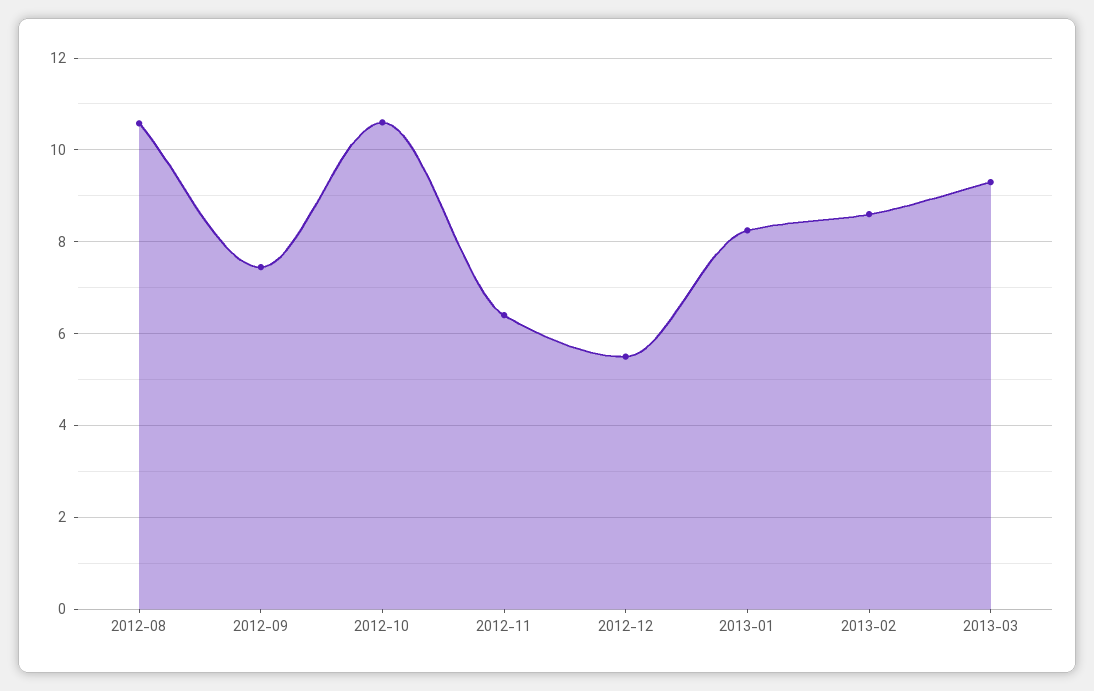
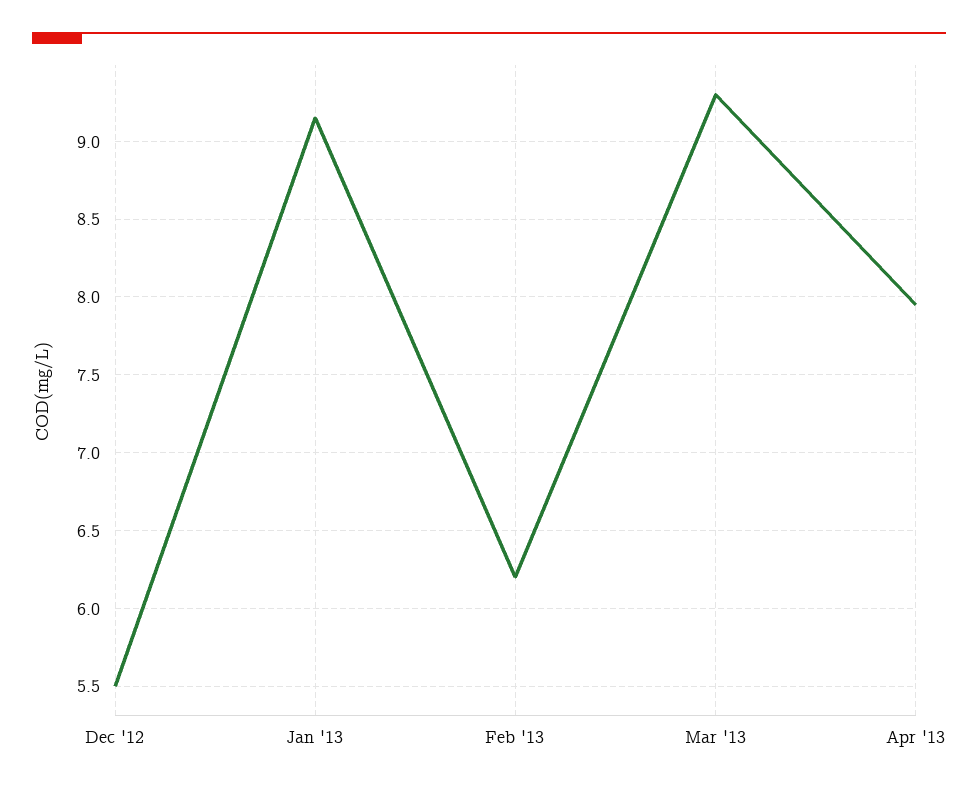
2012-08: 10.6 -> none
2012-09: 7.4 -> none
2012-10: 10.6 -> none
2012-11: 6.4 -> none
2013-01: 8.2 -> 9.15
2013-02: 8.6 -> 6.2
Apr '13: none -> 7.95

